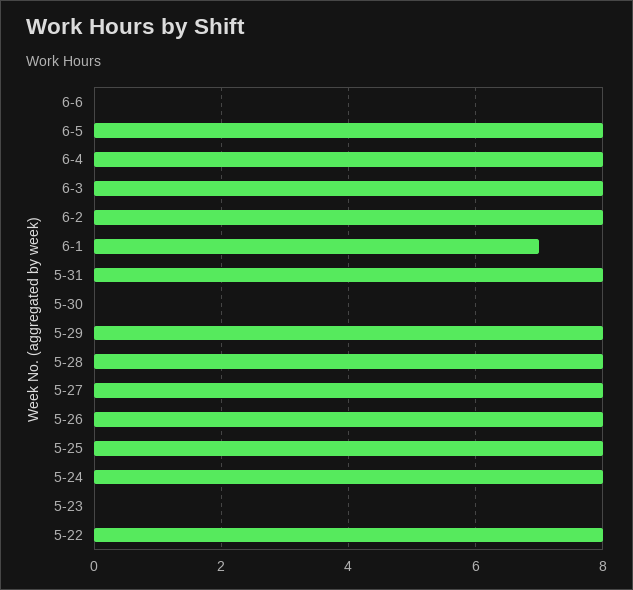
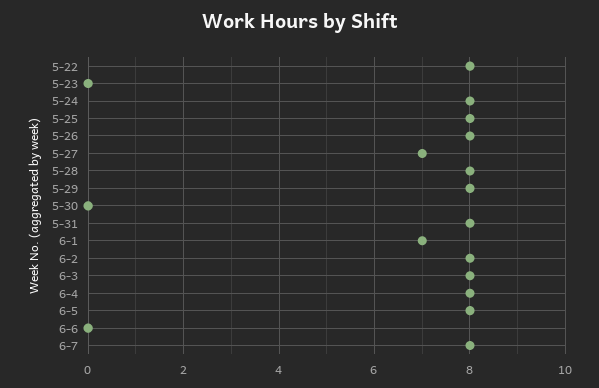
5-27: 8 -> 7
6-7: none -> 8

